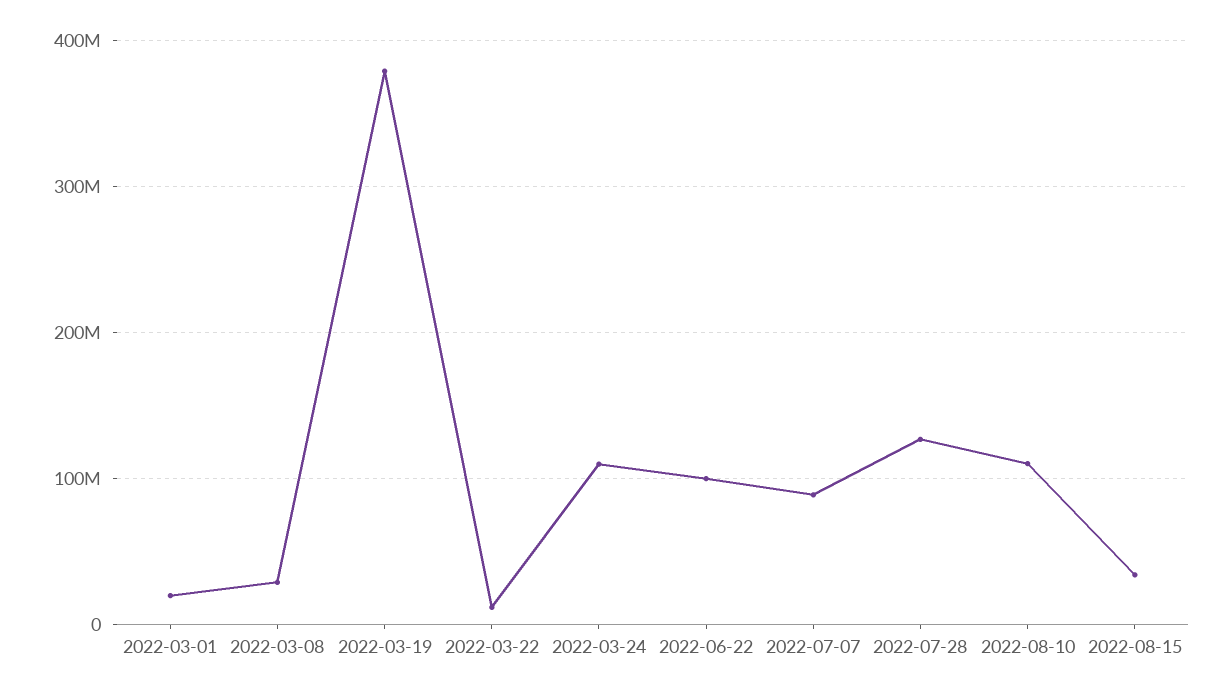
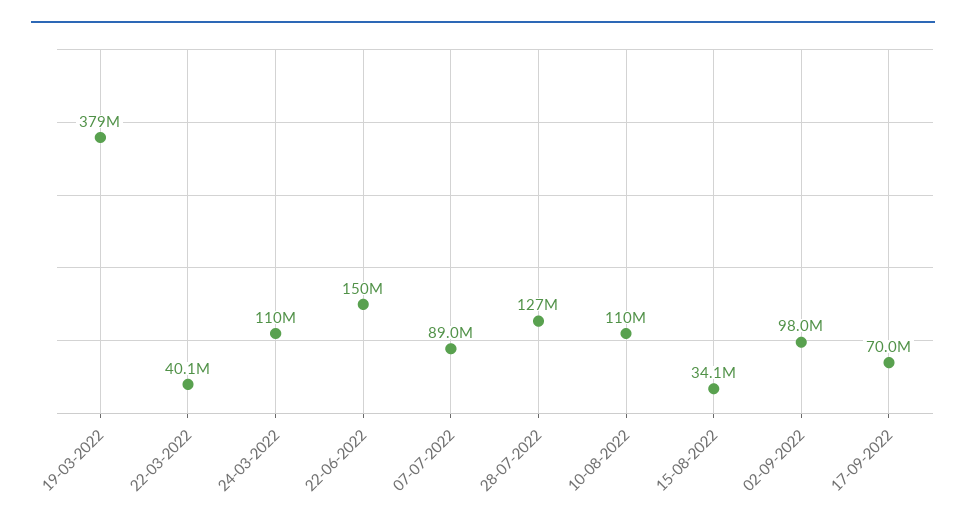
2022-03-01: 20000000 -> none
2022-03-08: 30000000 -> none
2022-03-22: 10000000 -> 40100000
2022-06-22: 100000000 -> 150000000
02-09-2022: none -> 98000000
17-09-2022: none -> 70000000

